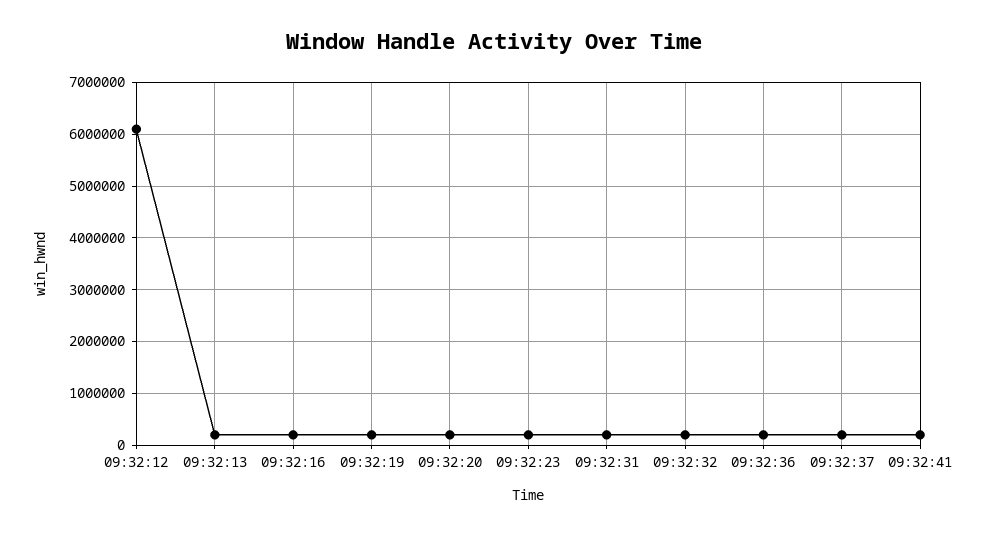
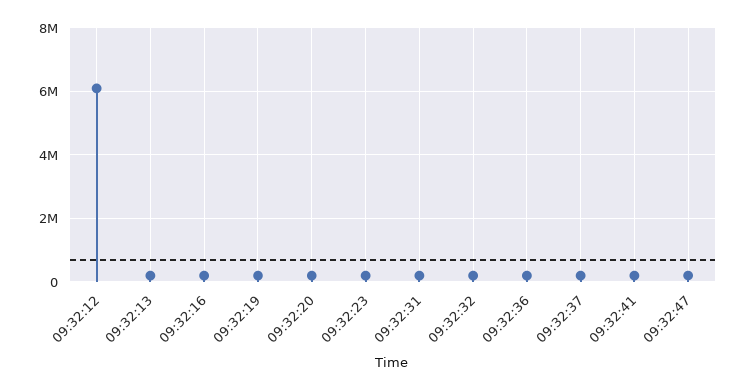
09:32:47: none -> 200000

